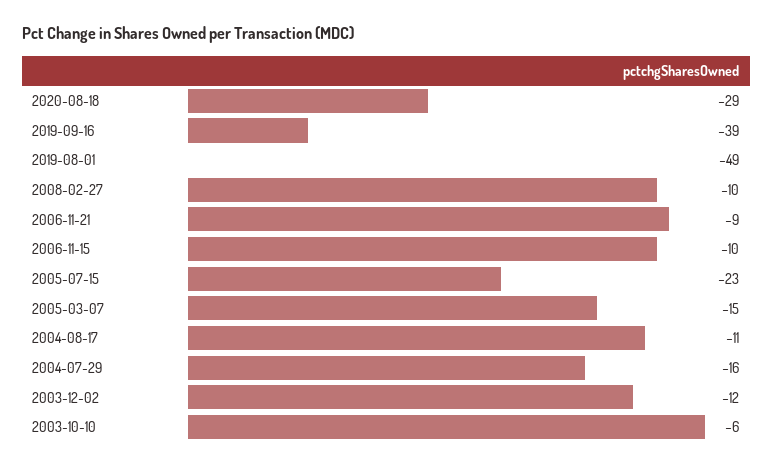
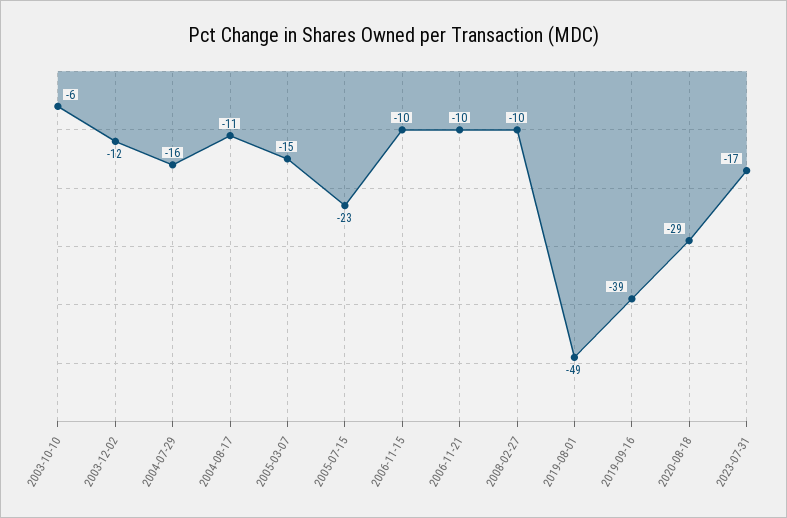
2006-11-21: -9 -> -10
2023-07-31: none -> -17

